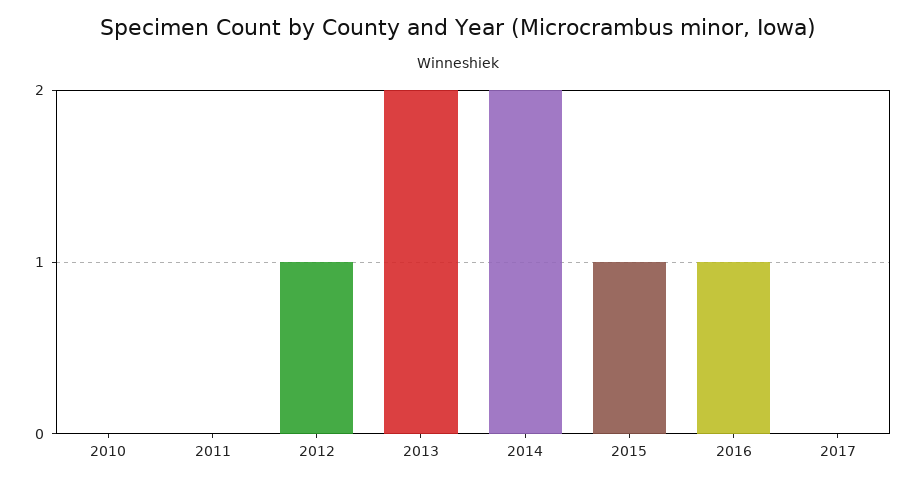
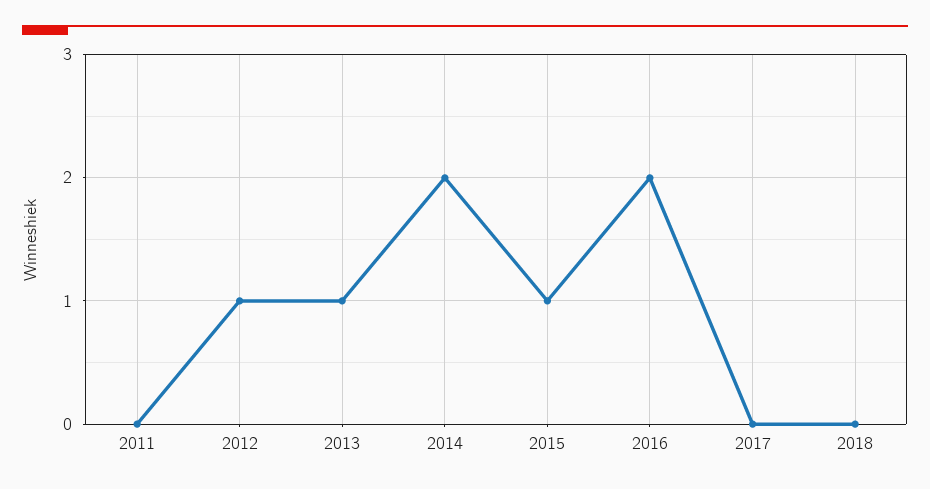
2010: 0 -> none
2013: 2 -> 1
2016: 1 -> 2
2018: none -> 0

